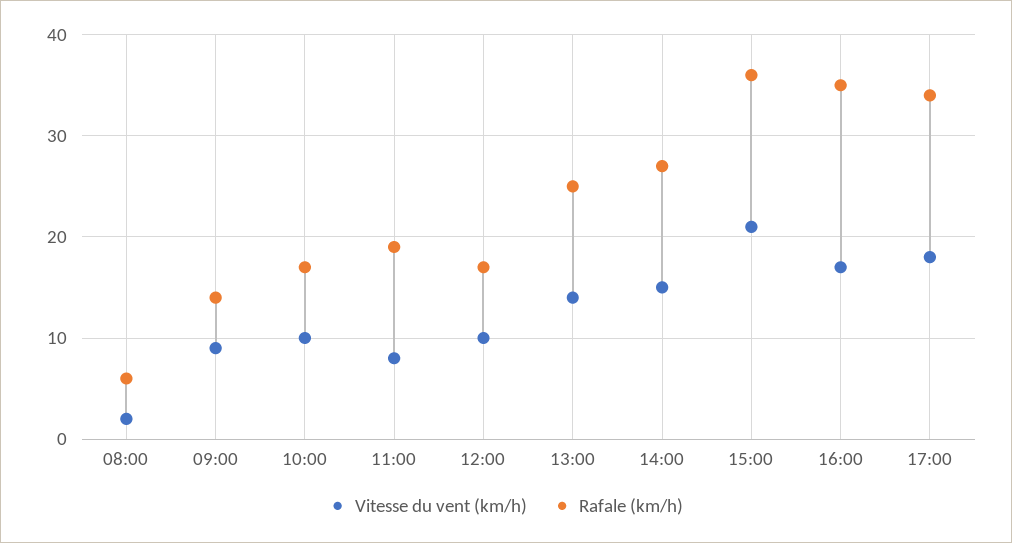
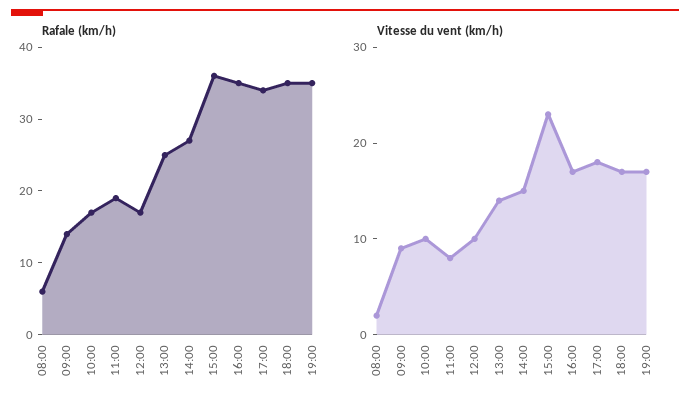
Vitesse du vent (km/h), 15:00: 21 -> 23
Rafale (km/h), 18:00: none -> 35
Rafale (km/h), 19:00: none -> 35
Vitesse du vent (km/h), 18:00: none -> 17
Vitesse du vent (km/h), 19:00: none -> 17

